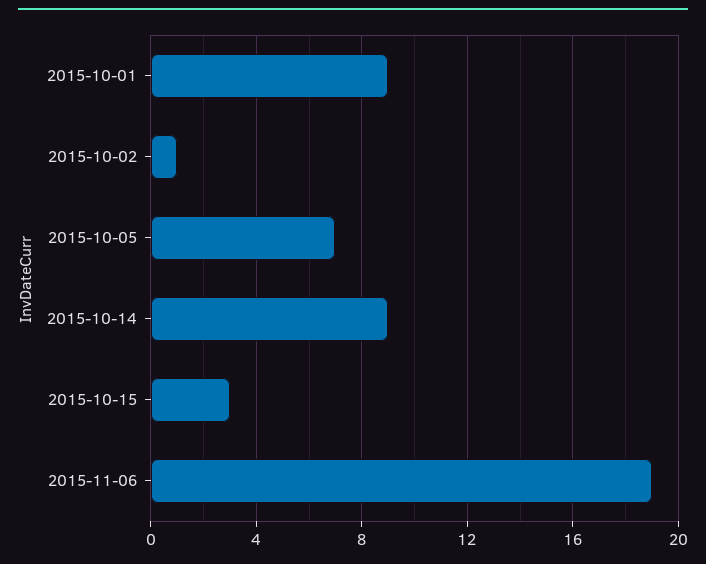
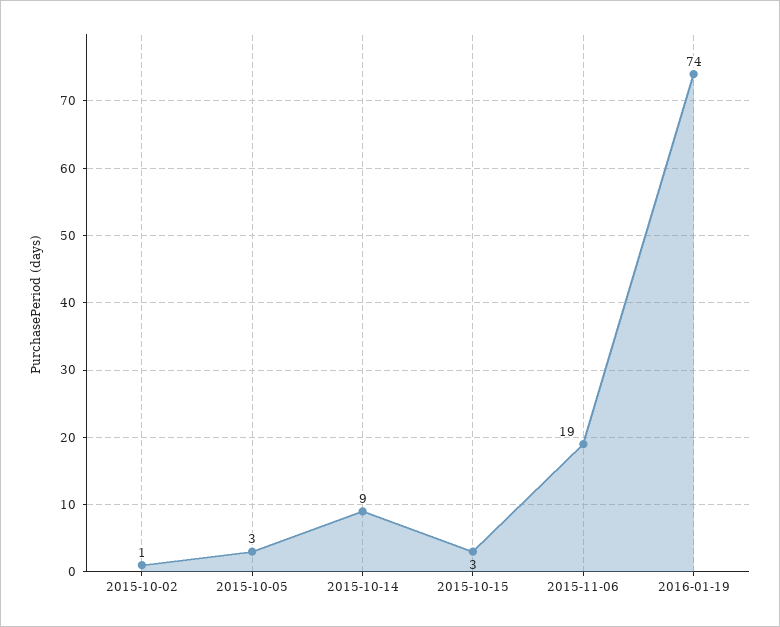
2015-10-01: 9 -> none
2015-10-05: 7 -> 3
2016-01-19: none -> 74

